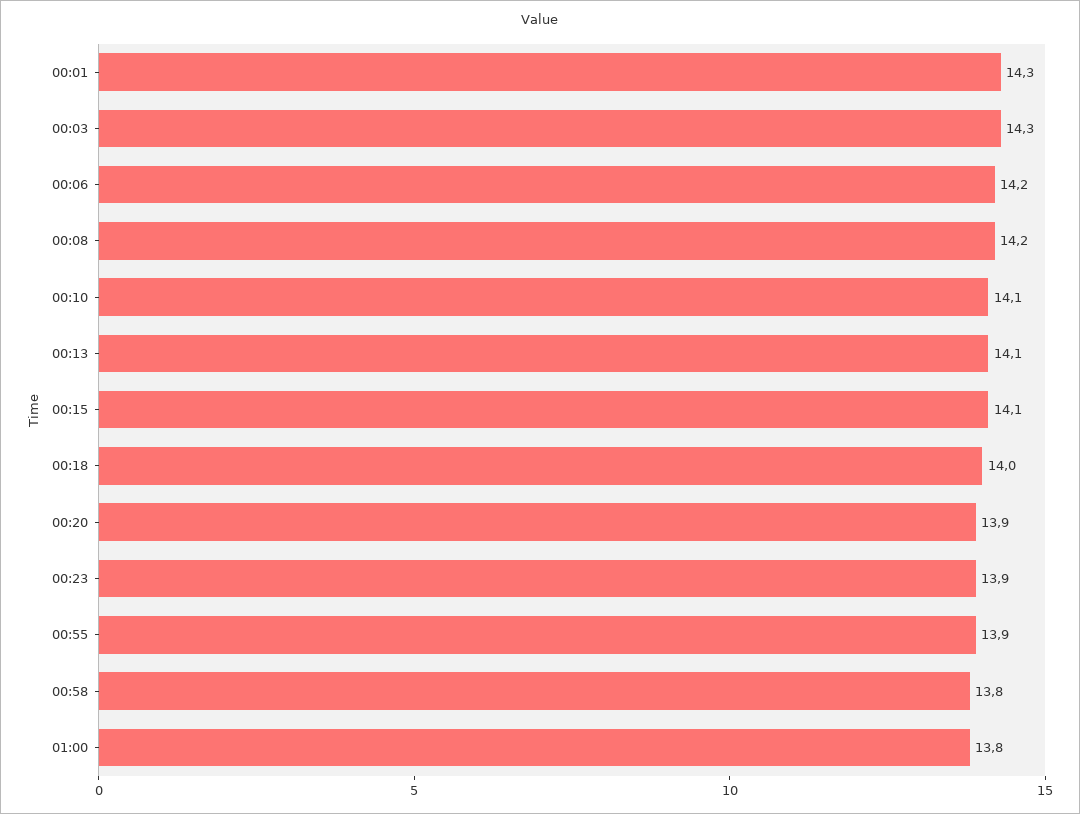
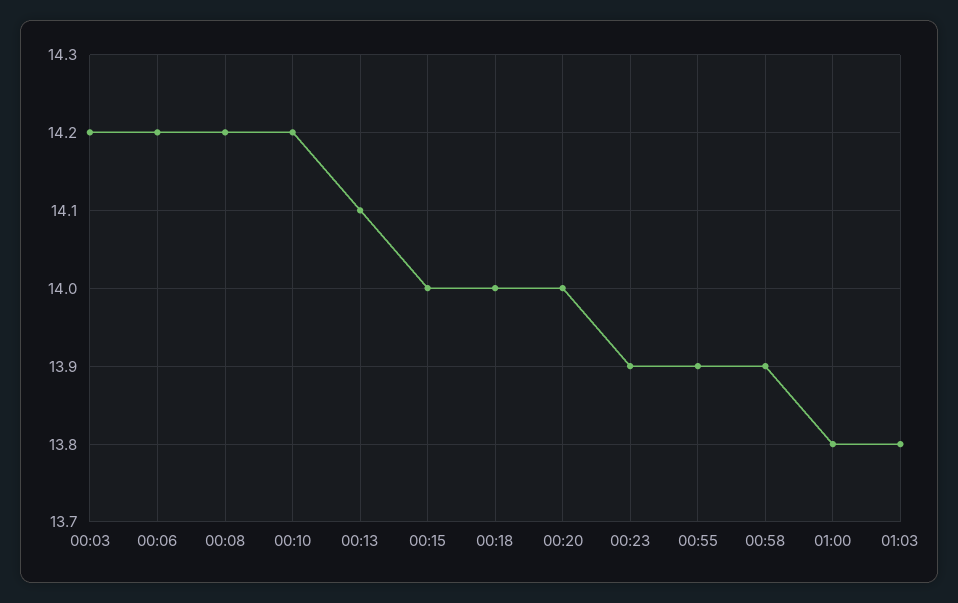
00:01: 14.3 -> none
00:03: 14.3 -> 14.2
00:10: 14.1 -> 14.2
00:15: 14.1 -> 14
00:20: 13.9 -> 14
00:58: 13.8 -> 13.9
01:03: none -> 13.8

